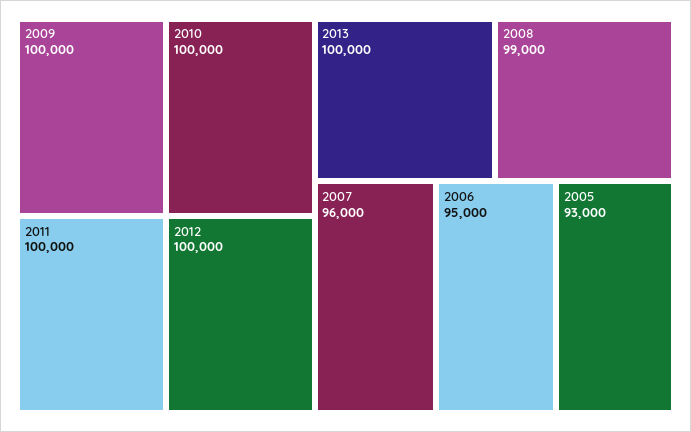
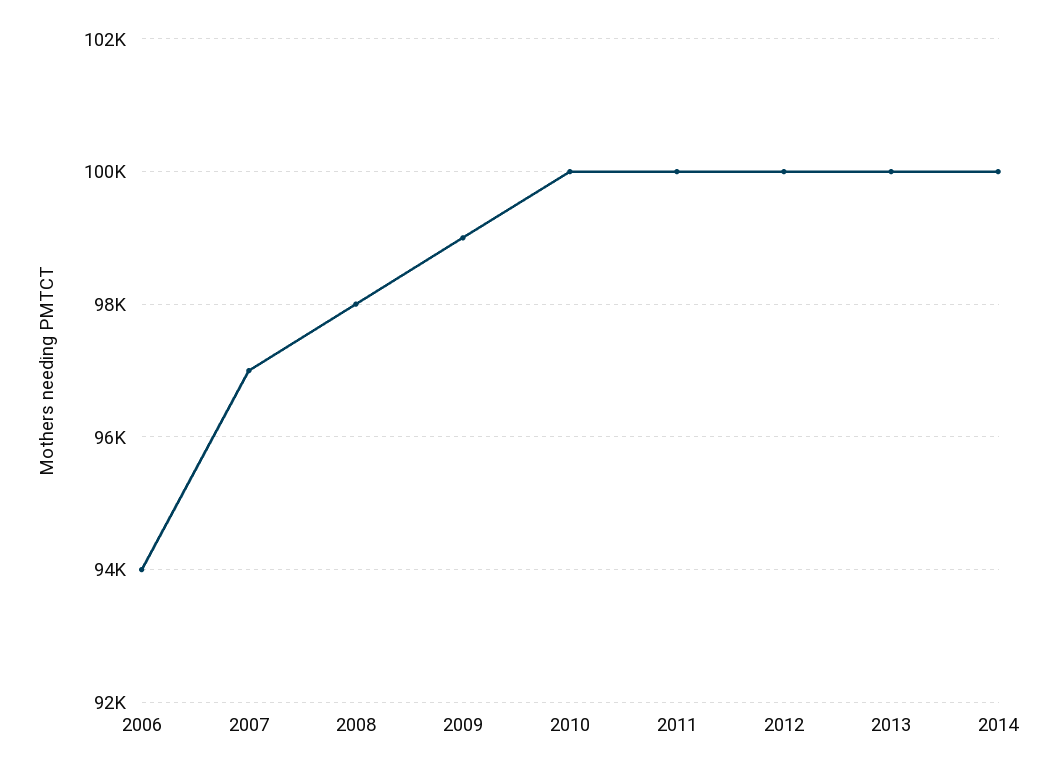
2009: 100000 -> 99000
2008: 99000 -> 98000
2007: 96000 -> 97000
2006: 95000 -> 94000
2005: 93000 -> none
2014: none -> 100000

